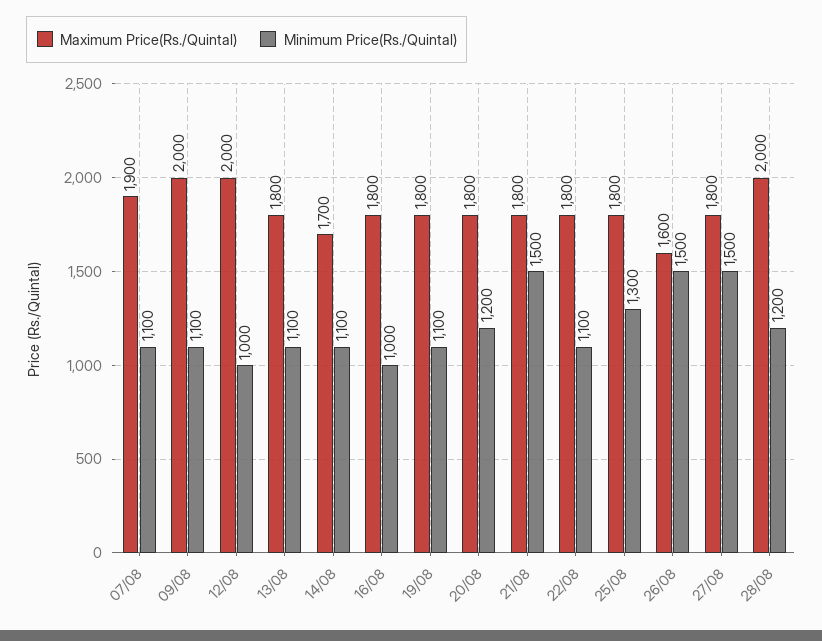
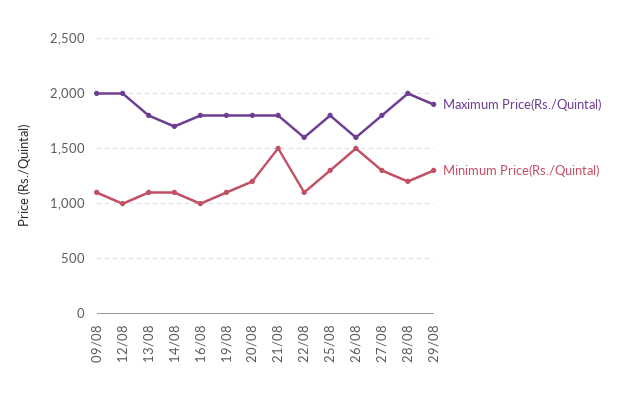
Maximum Price(Rs./Quintal), 07/08: 1900 -> none
Minimum Price(Rs./Quintal), 07/08: 1100 -> none
Maximum Price(Rs./Quintal), 22/08: 1800 -> 1600
Minimum Price(Rs./Quintal), 27/08: 1500 -> 1300
Maximum Price(Rs./Quintal), 29/08: none -> 1900
Minimum Price(Rs./Quintal), 29/08: none -> 1300

